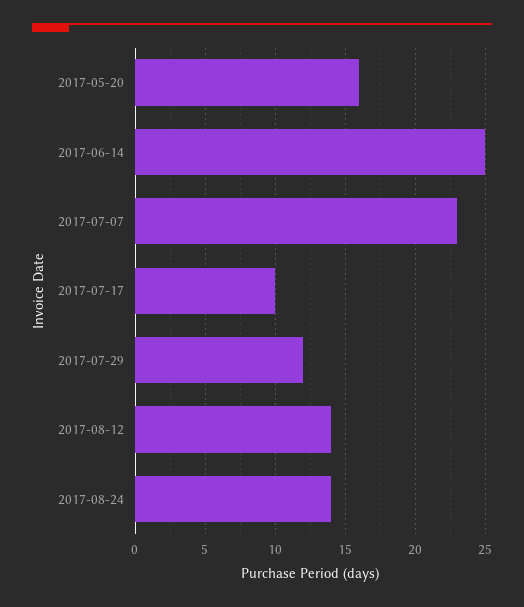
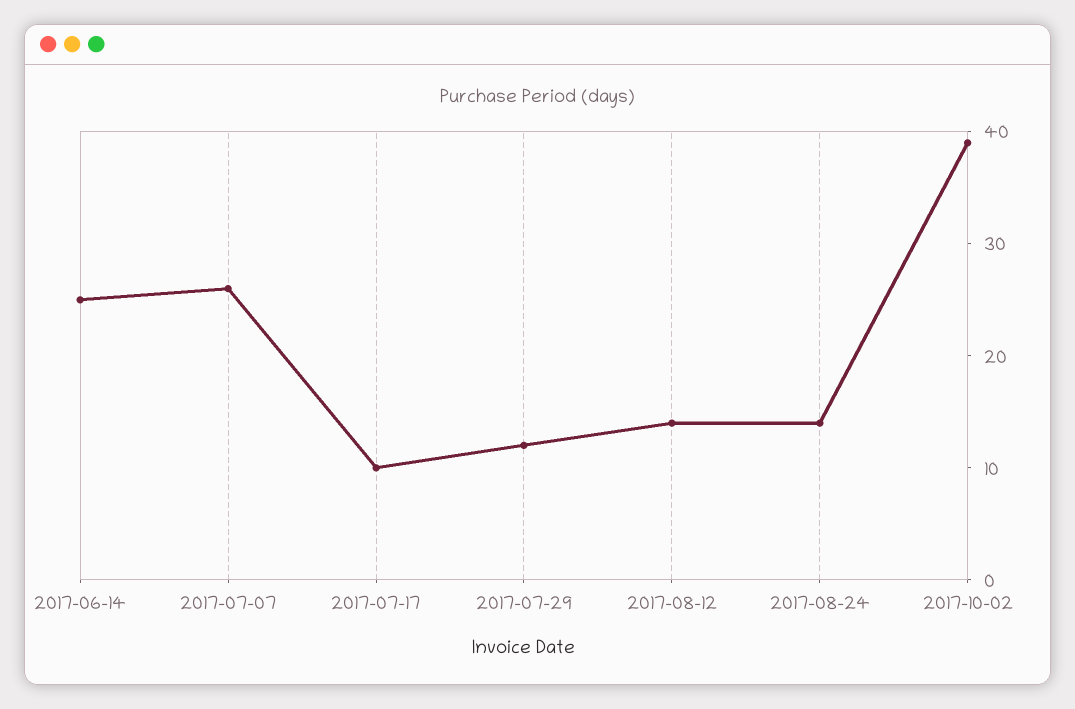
2017-05-20: 16 -> none
2017-07-07: 23 -> 26
2017-10-02: none -> 39

